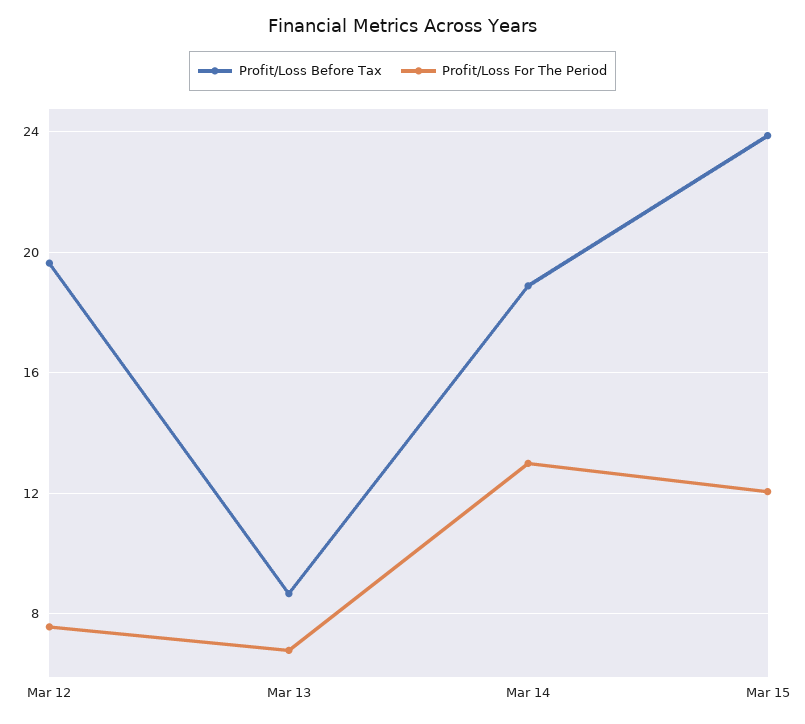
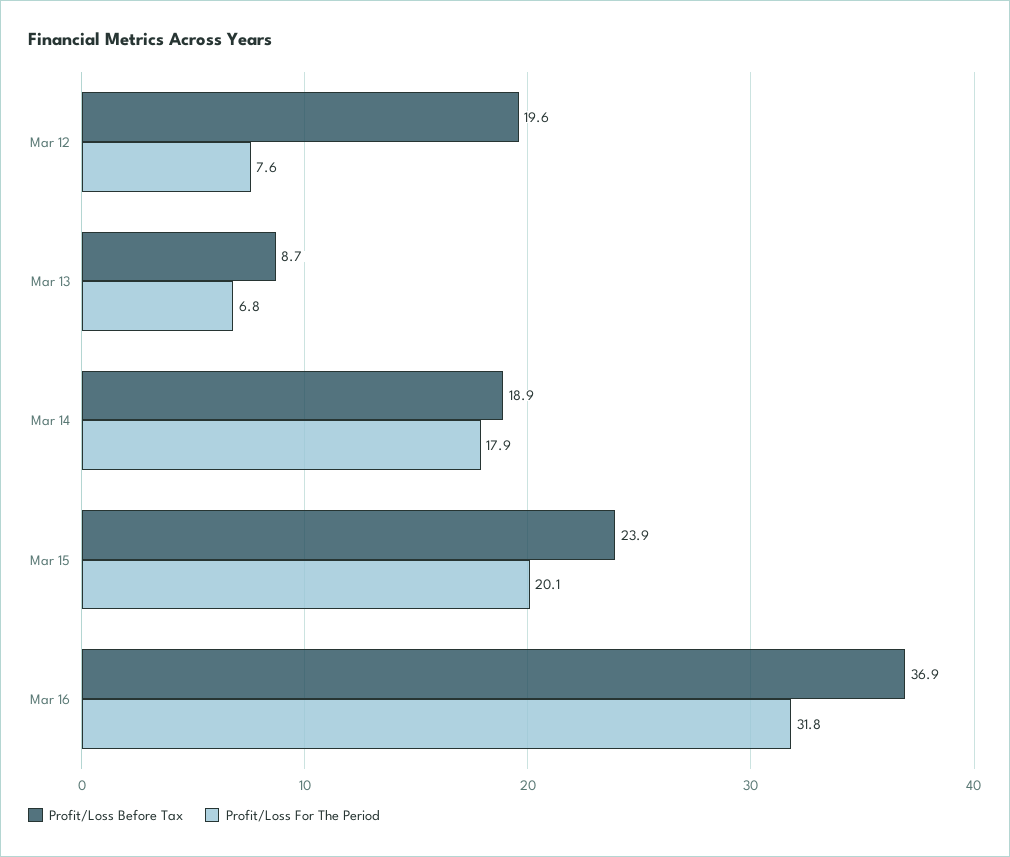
Profit/Loss For The Period, Mar 14: 13 -> 17.9
Profit/Loss For The Period, Mar 15: 12 -> 20.1
Profit/Loss Before Tax, Mar 16: none -> 36.9
Profit/Loss For The Period, Mar 16: none -> 31.8

